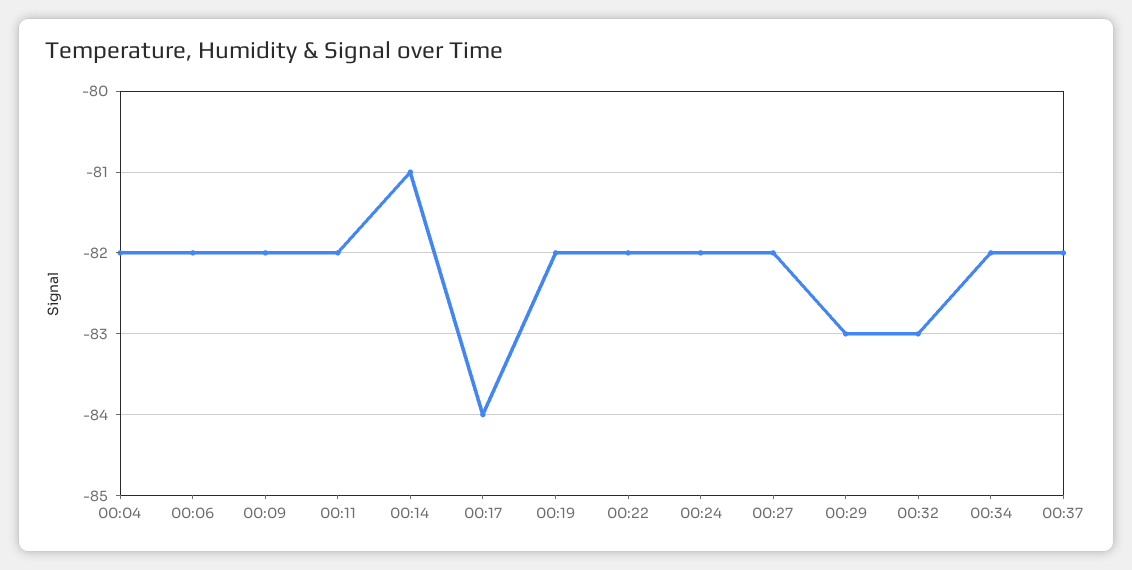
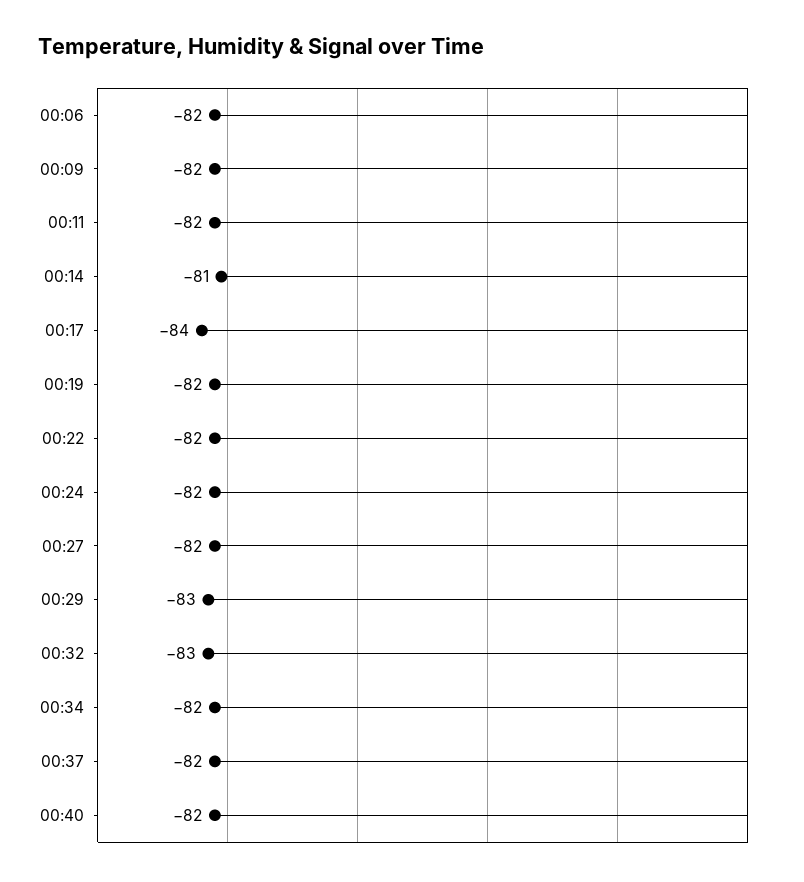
00:04: -82 -> none
00:40: none -> -82

